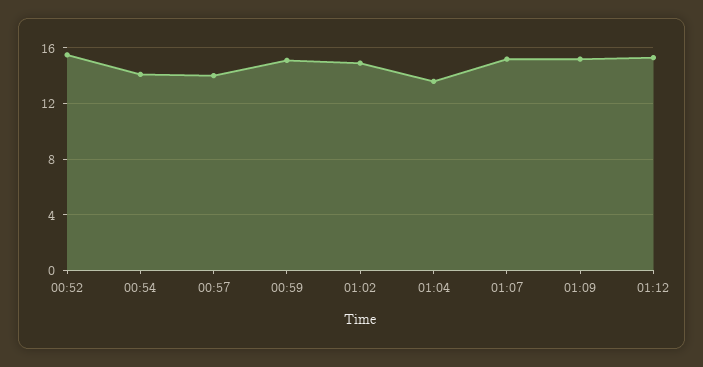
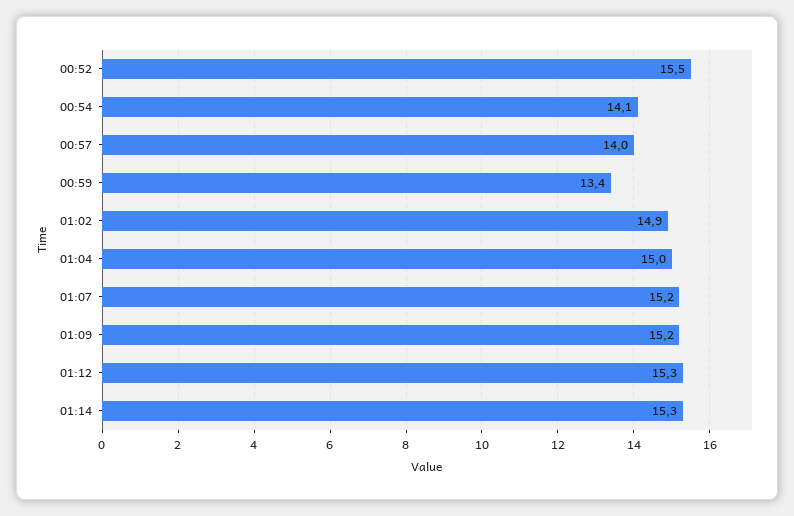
00:59: 15 -> 13.4
01:04: 13.5 -> 15
01:14: none -> 15.3

